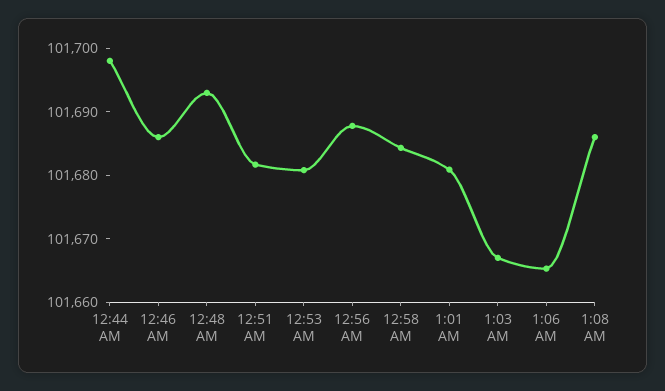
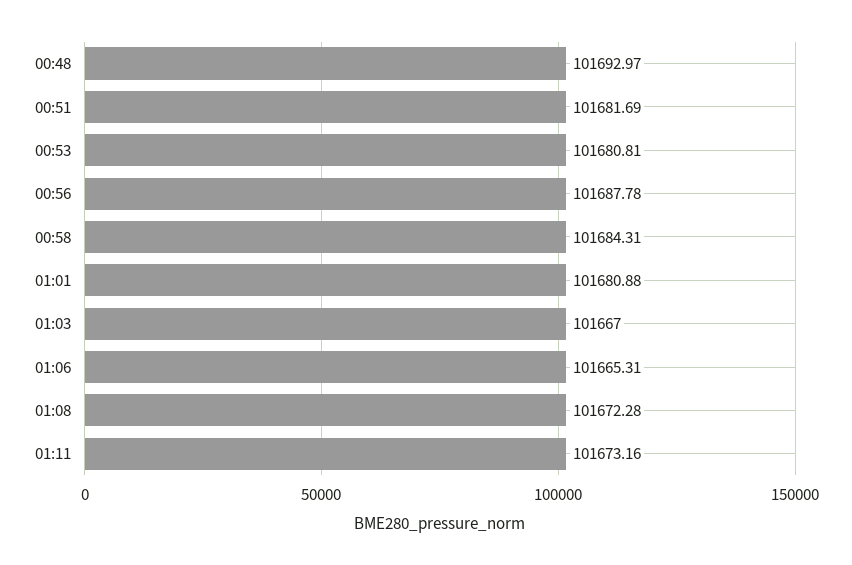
12:44 AM: 101698 -> none
12:46 AM: 101686 -> none
1:08 AM: 101686 -> 101672.28
01:11: none -> 101673.16

